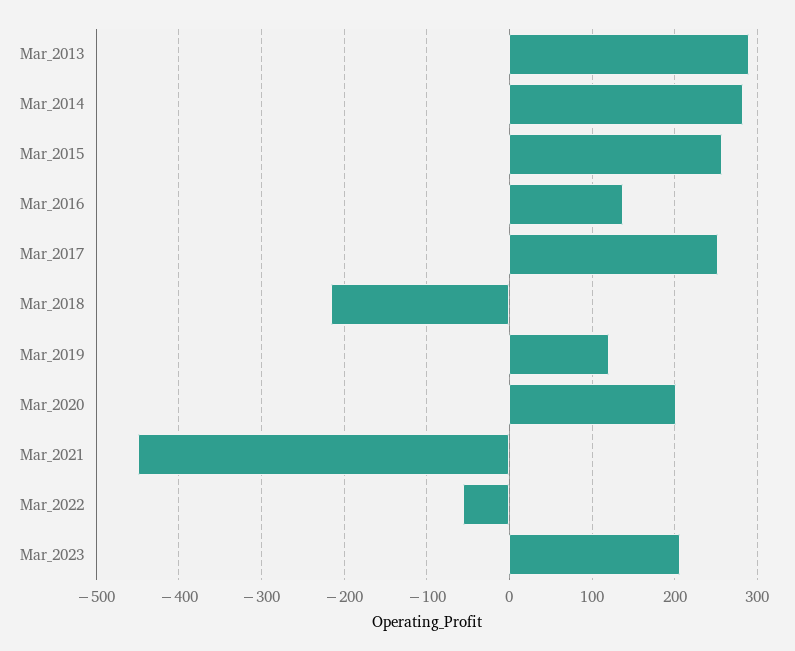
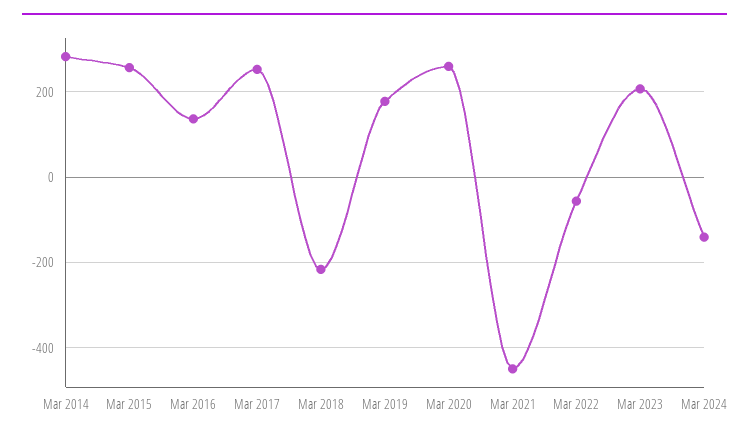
Mar_2013: 290 -> none
Mar_2019: 120 -> 180
Mar_2020: 200 -> 260
Mar 2024: none -> -140

